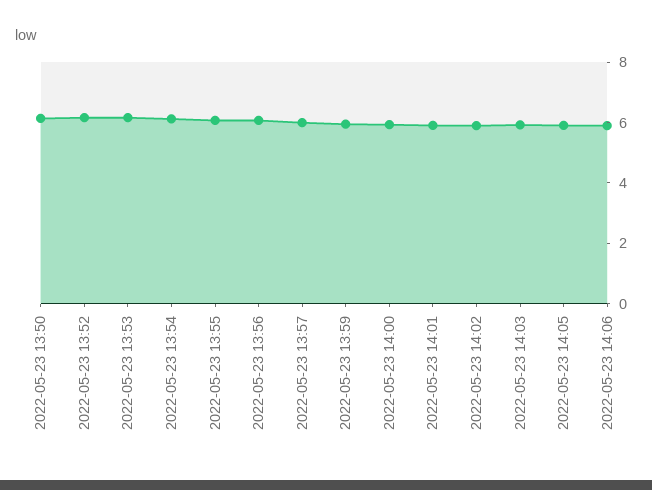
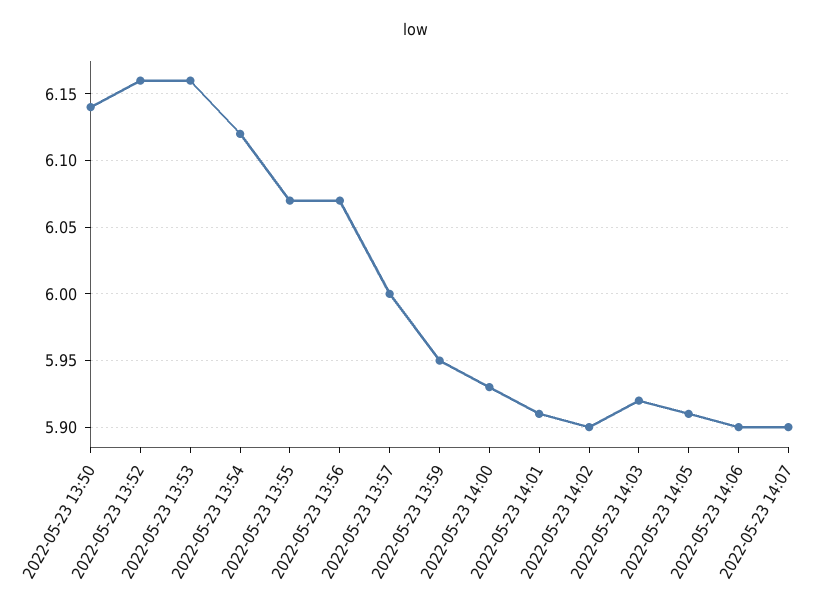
2022-05-23 14:07: none -> 5.9

